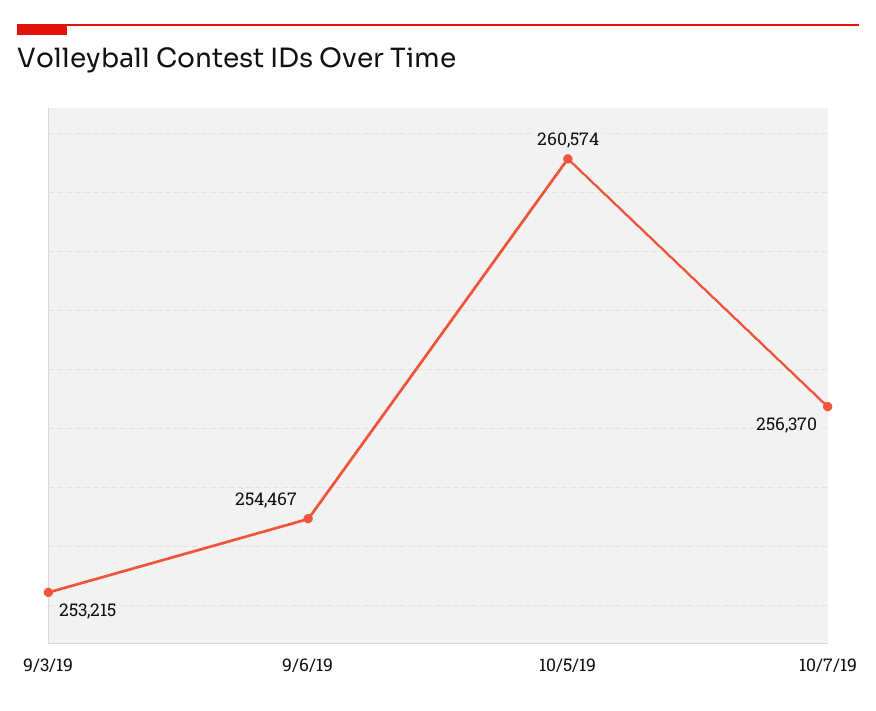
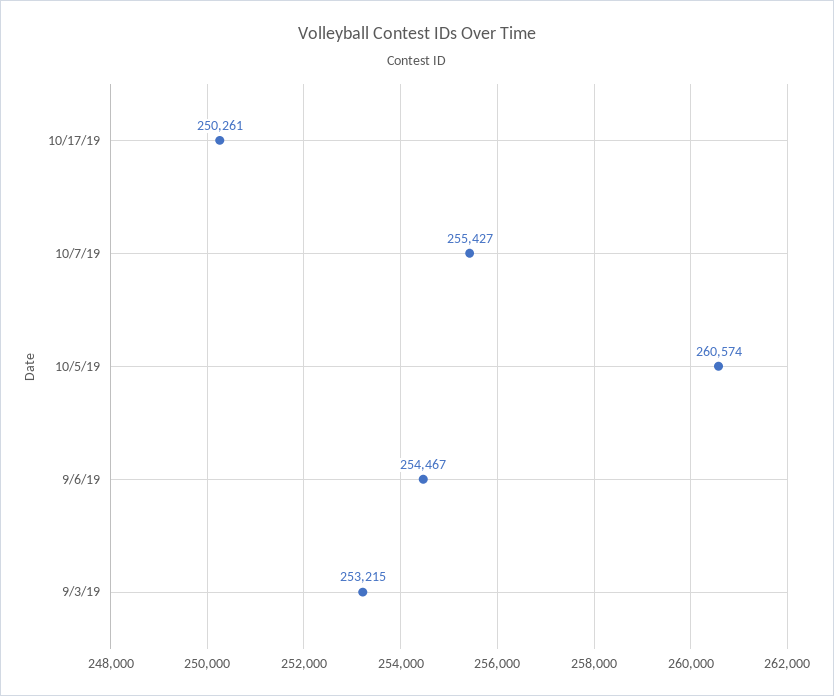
10/7/19: 256370 -> 255427
10/17/19: none -> 250261

